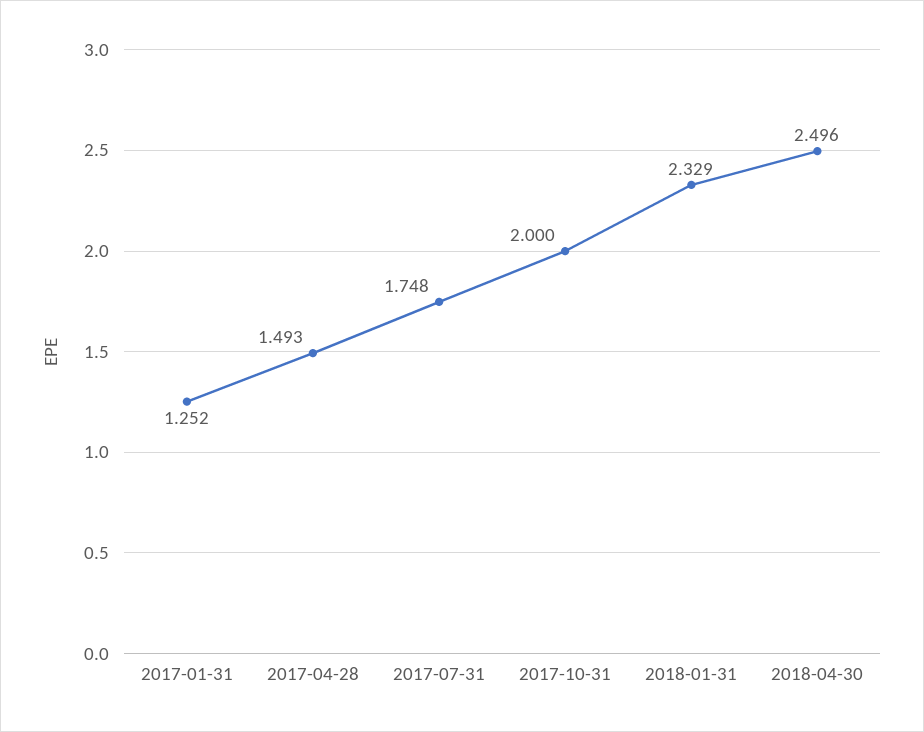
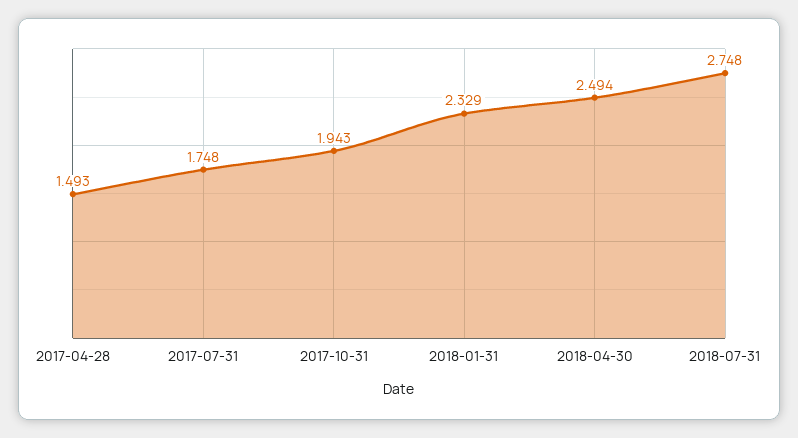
2017-01-31: 1.252 -> none
2017-10-31: 2 -> 1.943
2018-04-30: 2.496 -> 2.494
2018-07-31: none -> 2.748

